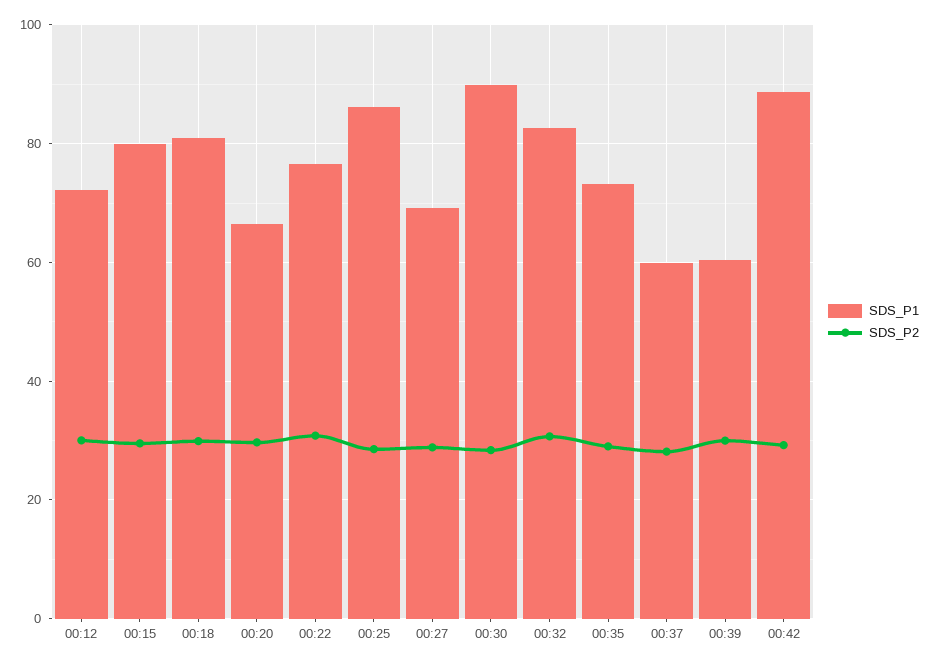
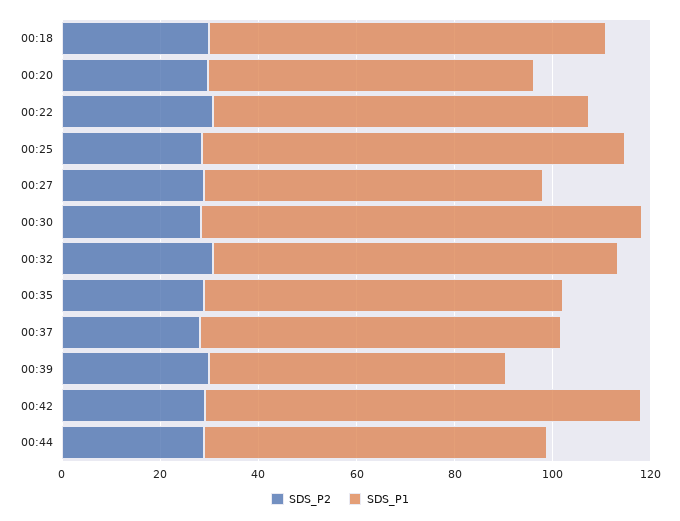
SDS_P1, 00:12: 72 -> none
SDS_P2, 00:12: 30 -> none
SDS_P1, 00:15: 80 -> none
SDS_P2, 00:15: 30 -> none
SDS_P1, 00:37: 60 -> 75
SDS_P2, 00:44: none -> 30
SDS_P1, 00:44: none -> 70

